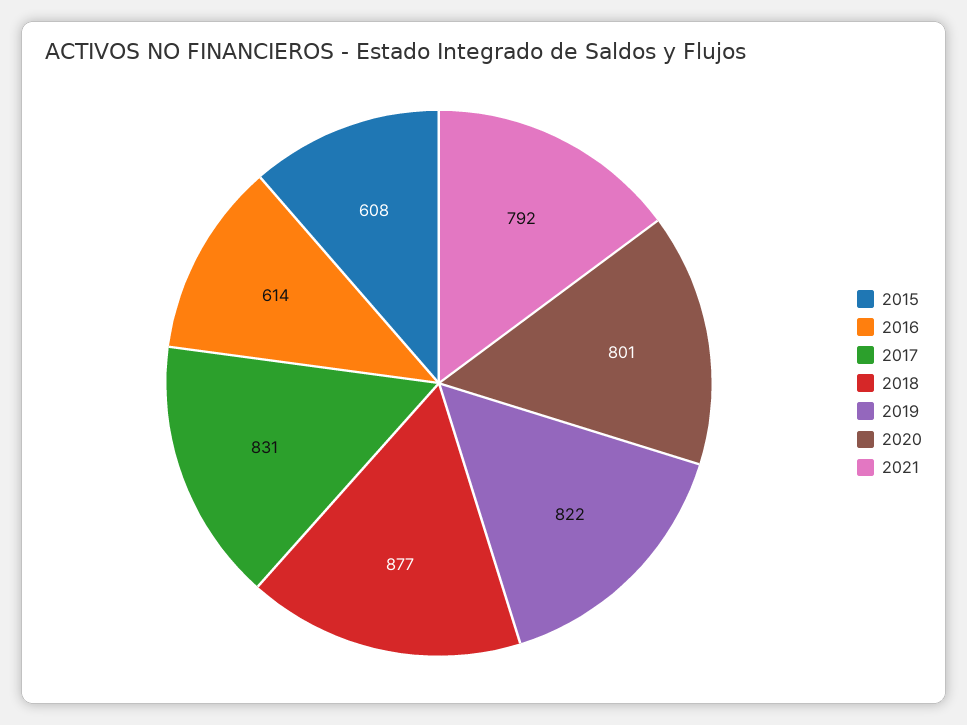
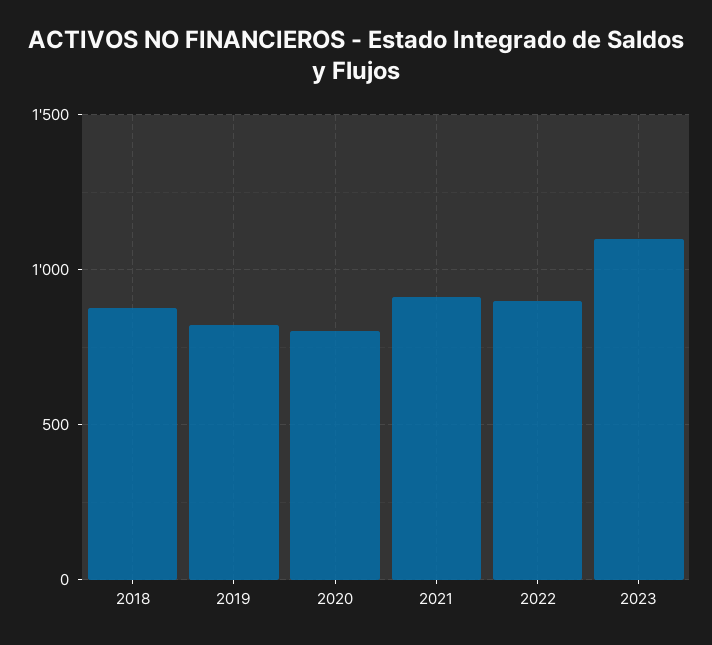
2015: 608 -> none
2016: 614 -> none
2017: 831 -> none
2021: 792 -> 900
2022: none -> 900
2023: none -> 1100

